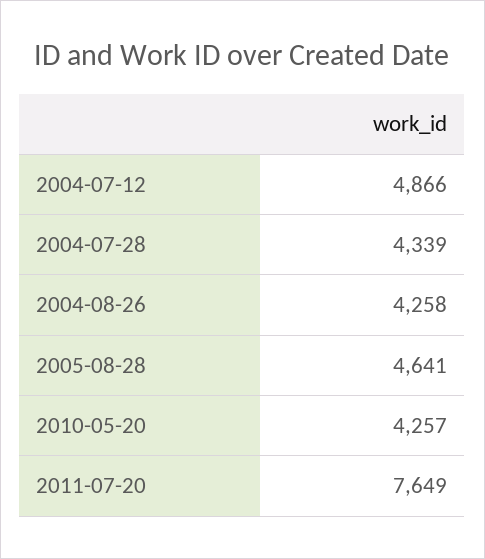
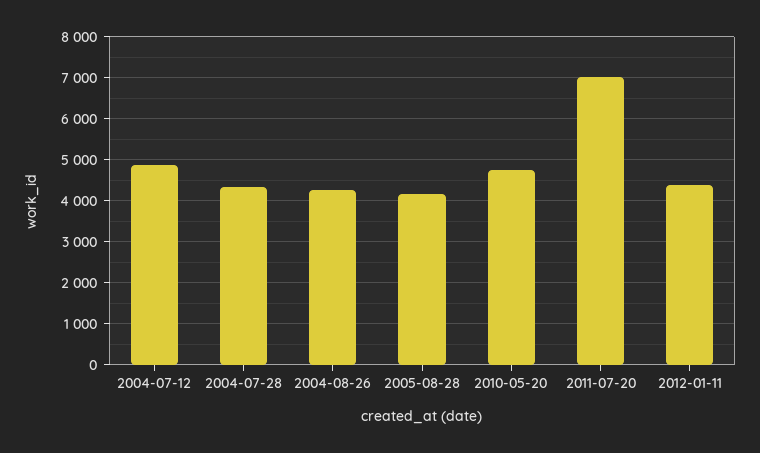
2005-08-28: 4641 -> 4200
2010-05-20: 4257 -> 4800
2011-07-20: 7649 -> 7000
2012-01-11: none -> 4400

